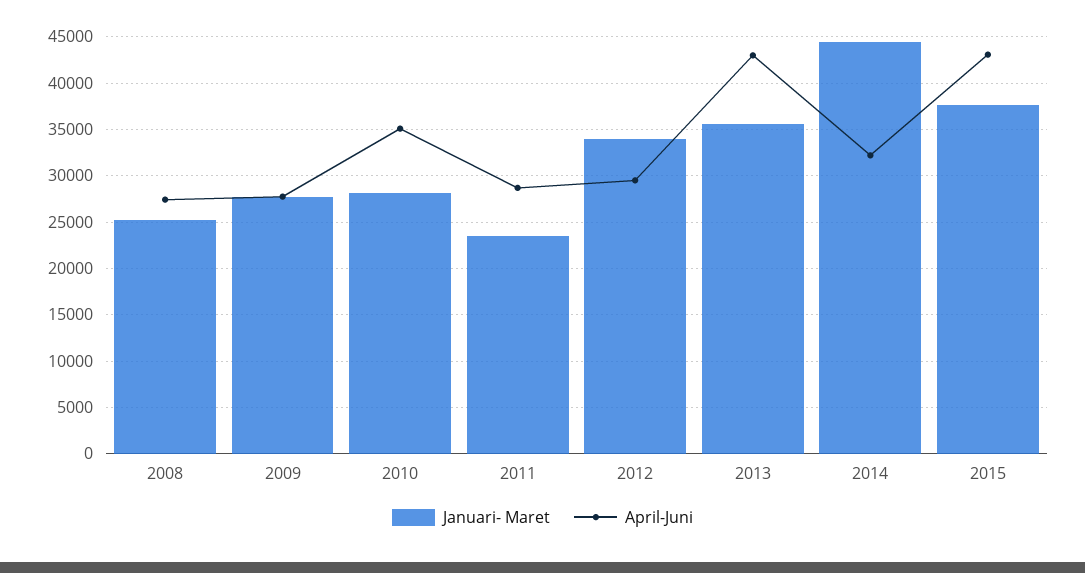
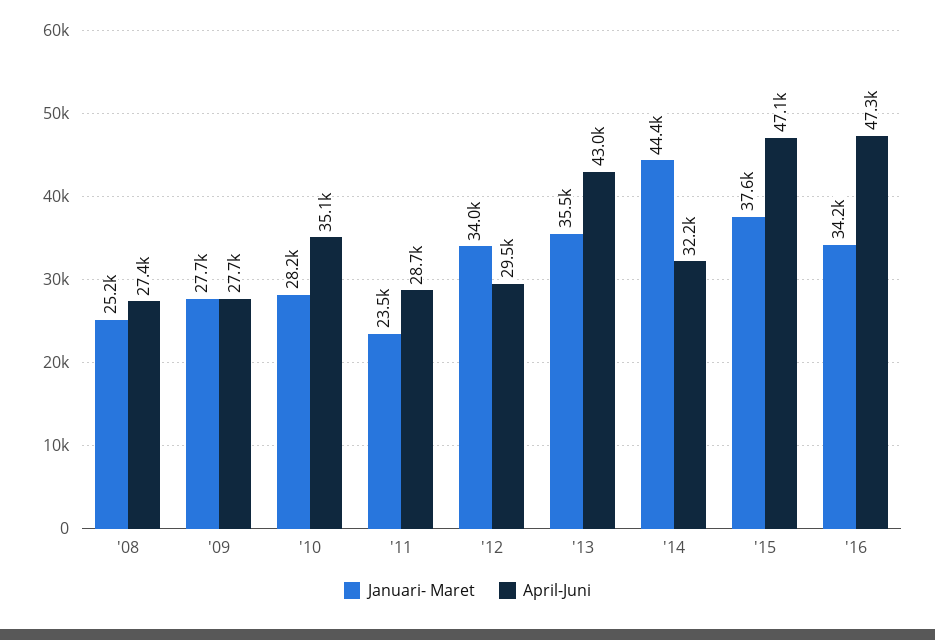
April-Juni, 2015: 43000 -> 47100
Januari- Maret, '16: none -> 34200
April-Juni, '16: none -> 47300

